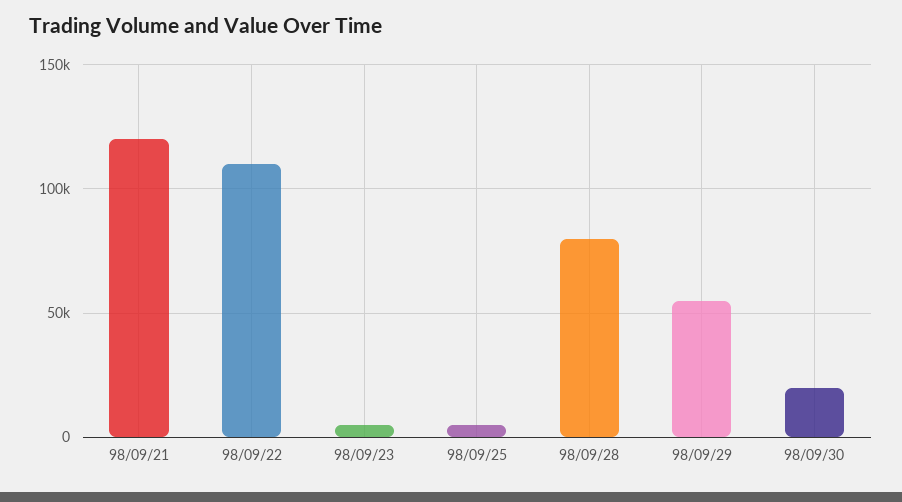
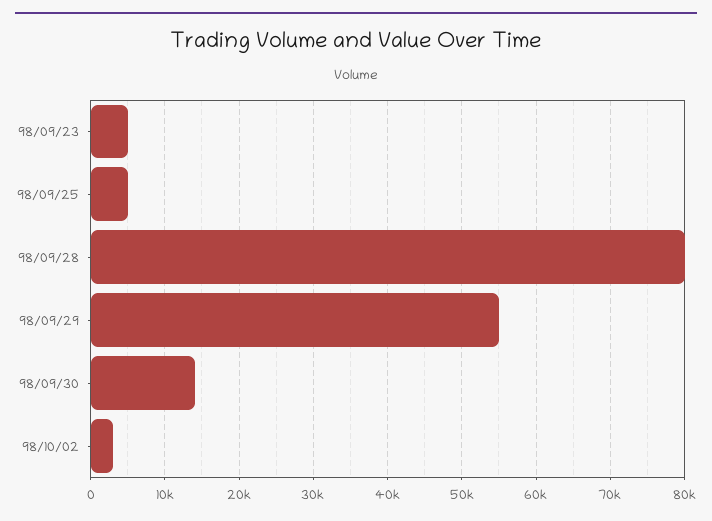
98/09/21: 120000 -> none
98/09/22: 110000 -> none
98/09/30: 20000 -> 14000
98/10/02: none -> 3000

